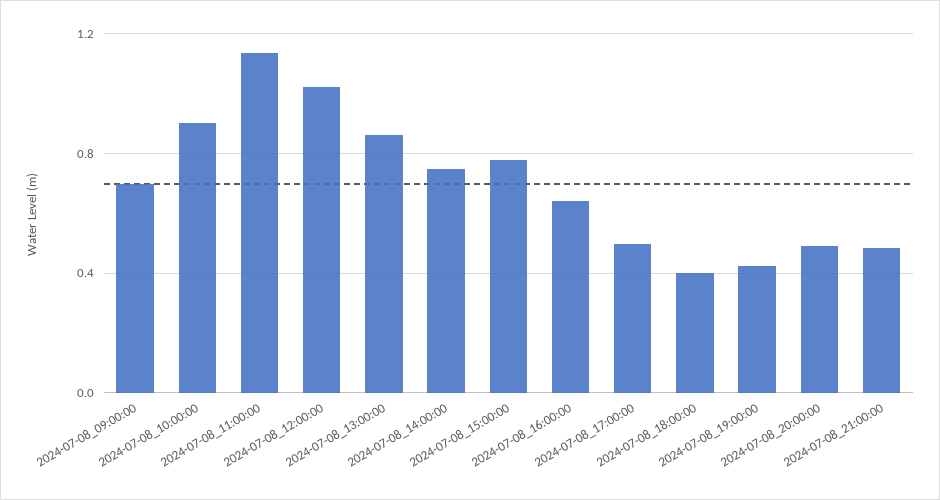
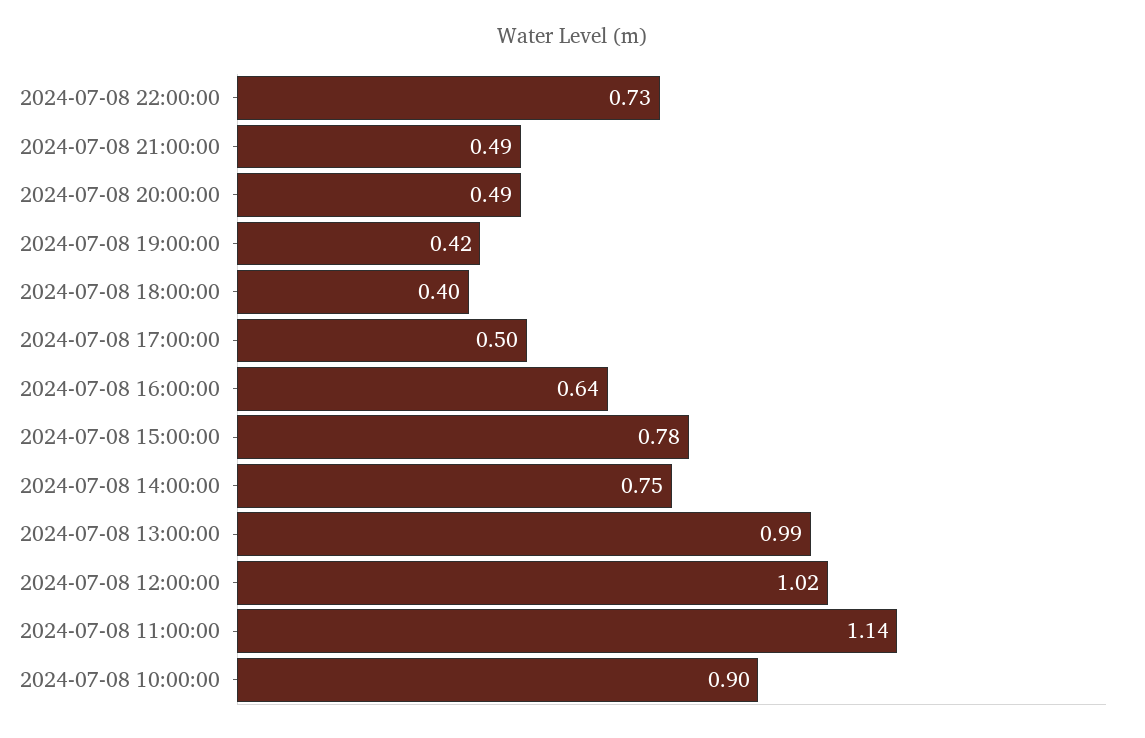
2024-07-08_09:00:00: 0.7 -> none
2024-07-08_13:00:00: 0.85 -> 0.99
2024-07-08 22:00:00: none -> 0.73

